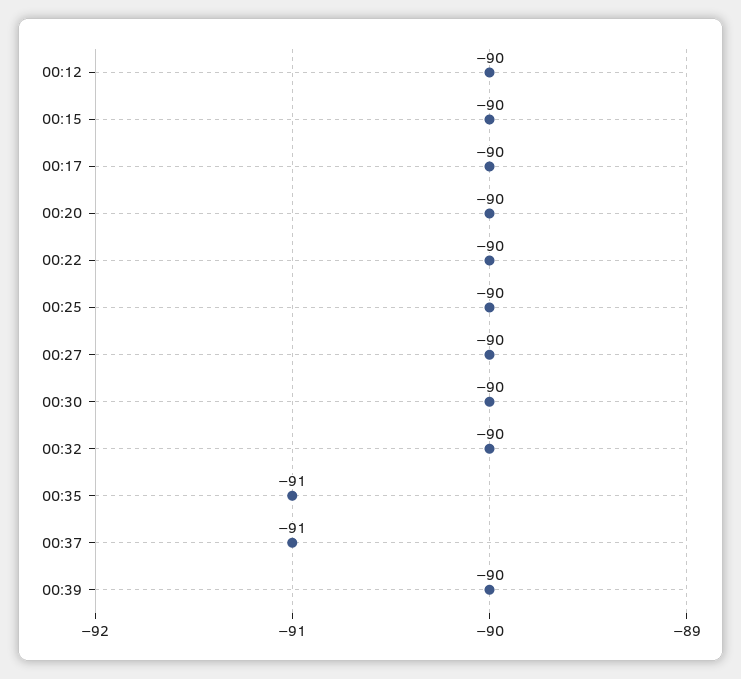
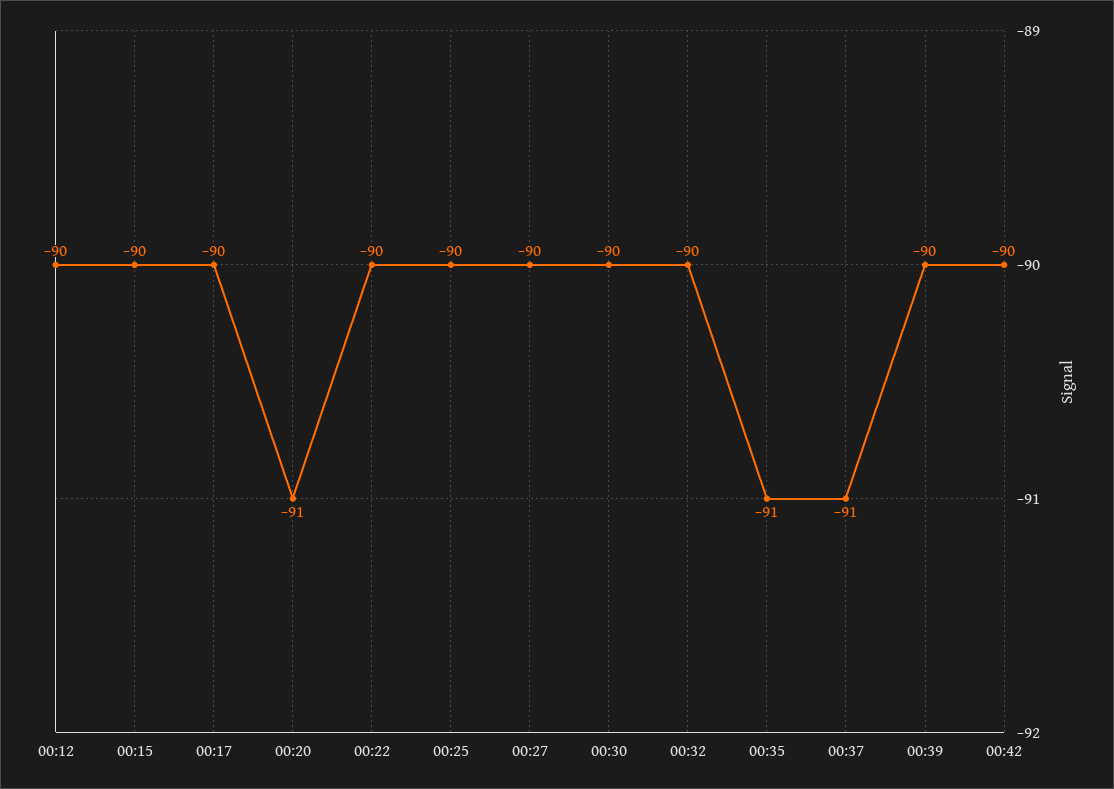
00:20: -90 -> -91
00:42: none -> -90

